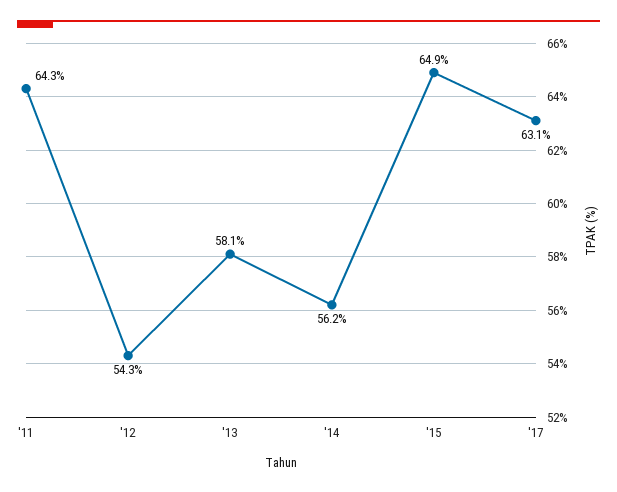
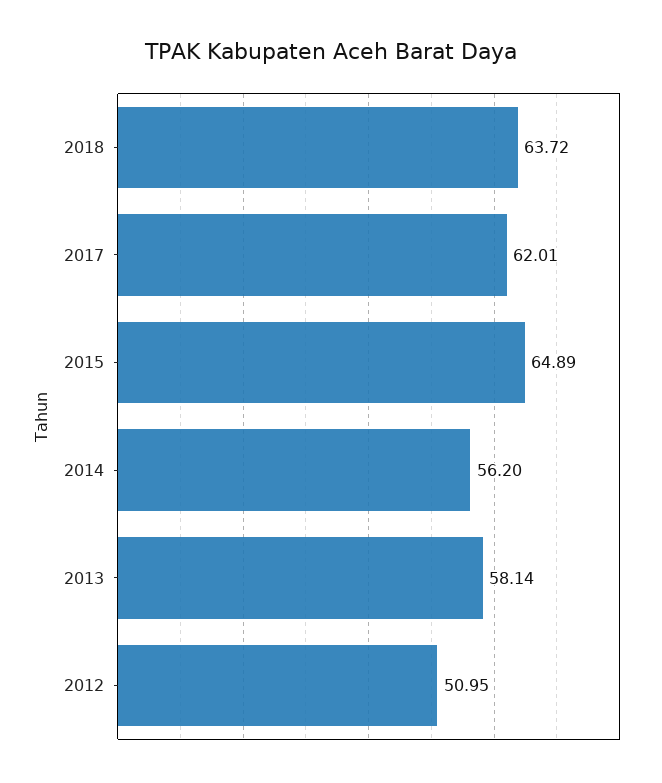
'11: 64.3 -> none
'12: 54.3 -> 50.95
'17: 63.1 -> 62.01
2018: none -> 63.72

